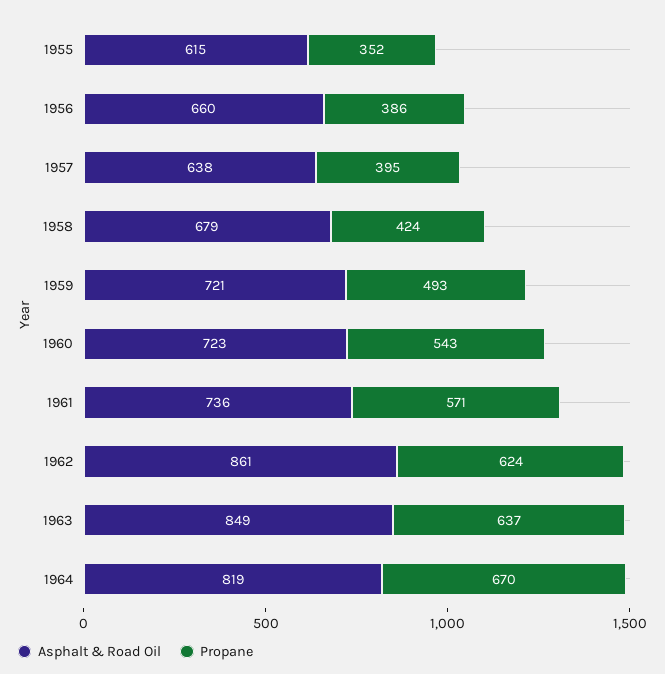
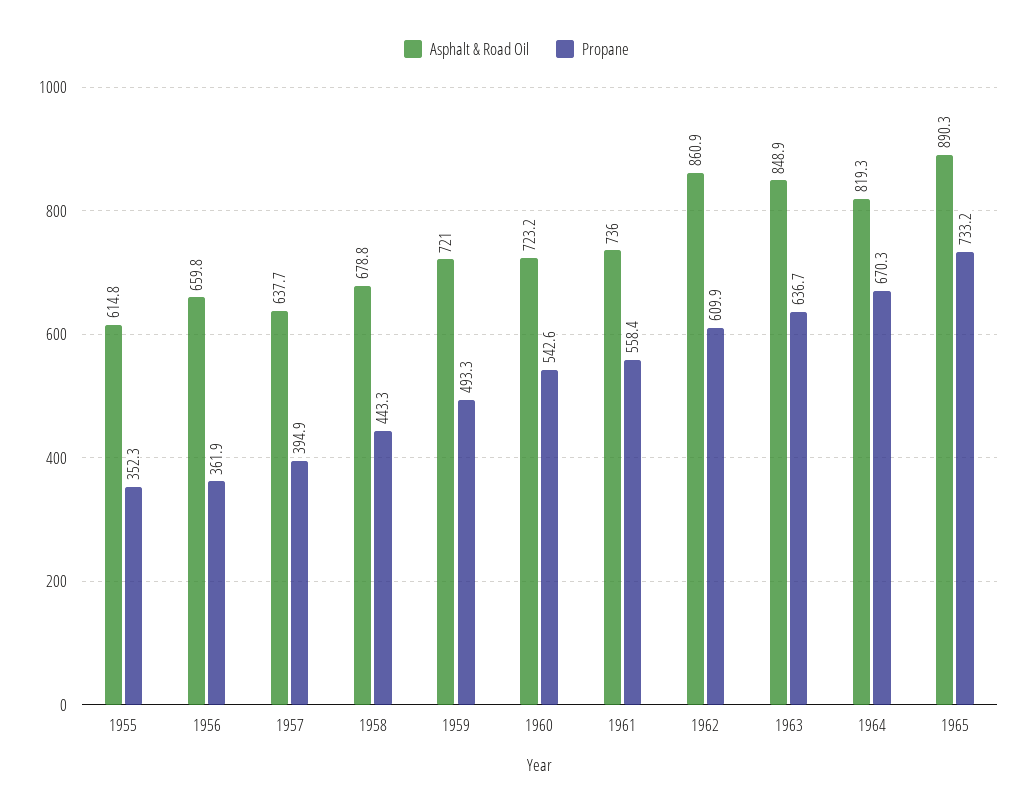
Propane, 1956: 386 -> 361.9
Propane, 1958: 424 -> 443.3
Propane, 1961: 571 -> 558.4
Propane, 1962: 624 -> 609.9
Asphalt & Road Oil, 1965: none -> 890.3
Propane, 1965: none -> 733.2

